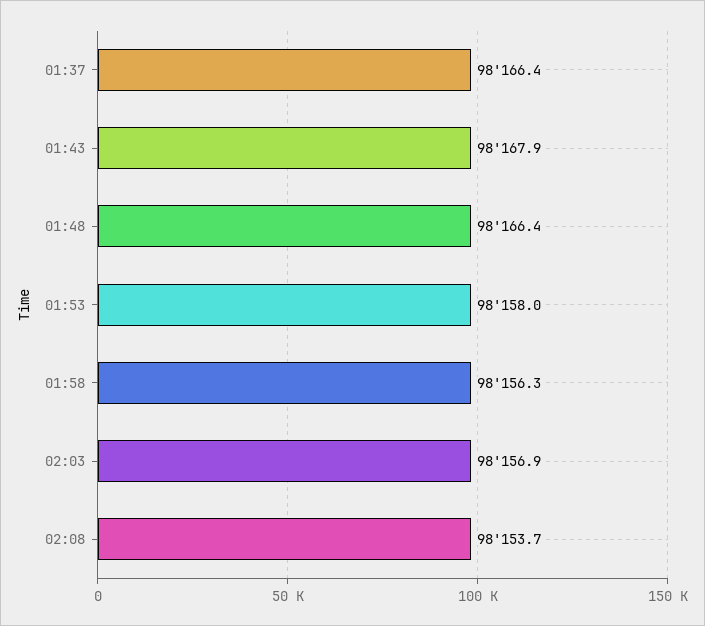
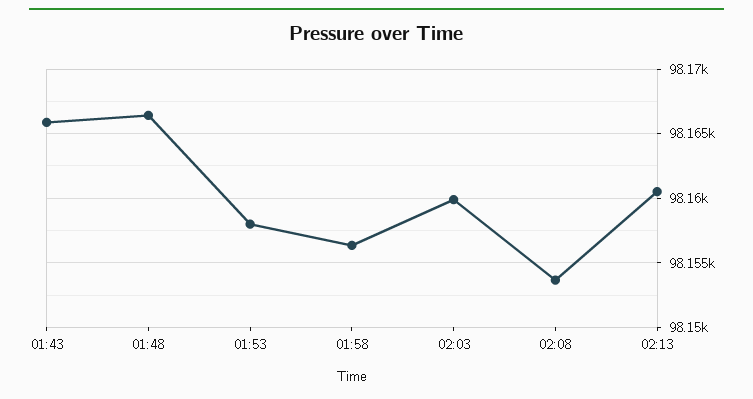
01:37: 98166.4 -> none
01:43: 98167.9 -> 98166
02:03: 98156.9 -> 98160
02:13: none -> 98160.5

